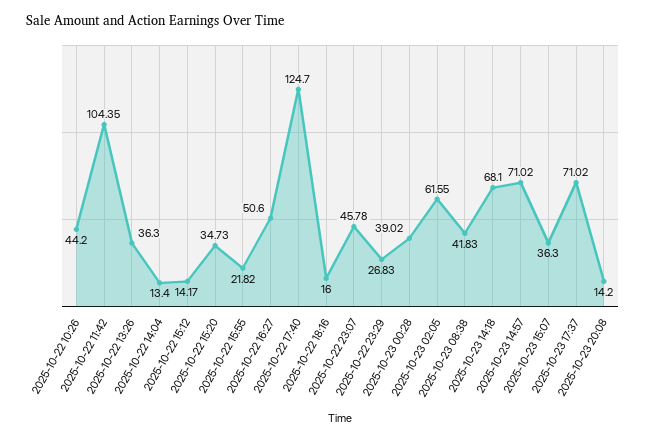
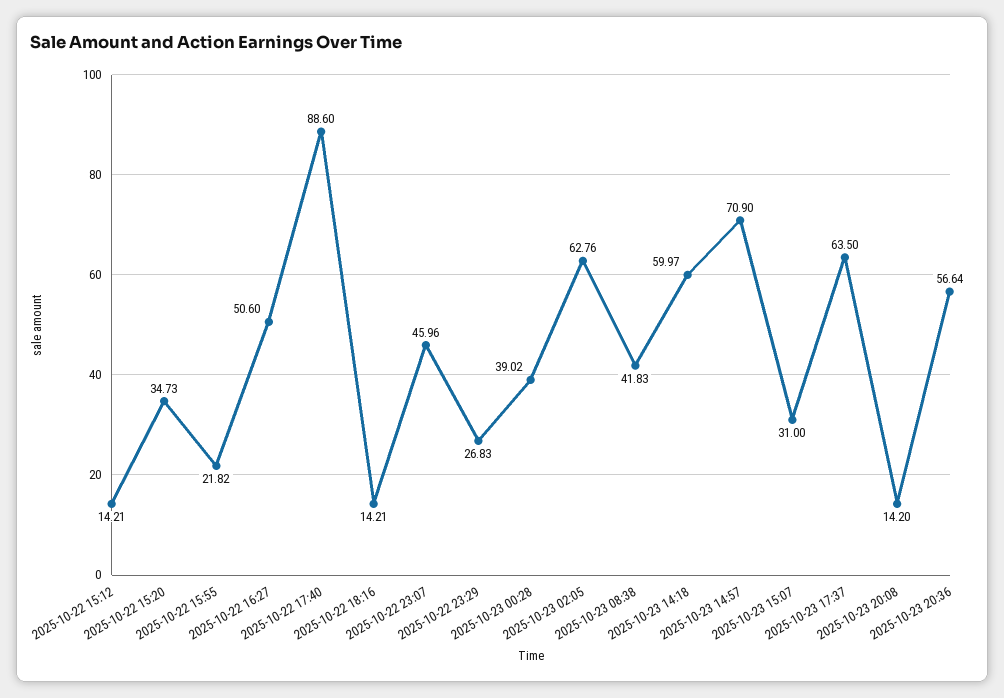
2025-10-22 10:26: 44.2 -> none
2025-10-22 11:42: 104.35 -> none
2025-10-22 13:26: 36.3 -> none
2025-10-22 14:04: 13.4 -> none
2025-10-22 15:12: 14.17 -> 14.21
2025-10-22 17:40: 124.7 -> 88.6
2025-10-22 18:16: 16 -> 14.21
2025-10-22 23:07: 45.78 -> 45.96
2025-10-23 02:05: 61.55 -> 62.76
2025-10-23 14:18: 68.1 -> 59.97
2025-10-23 14:57: 71.02 -> 70.9
2025-10-23 15:07: 36.3 -> 31
2025-10-23 17:37: 71.02 -> 63.5
2025-10-23 20:36: none -> 56.64

